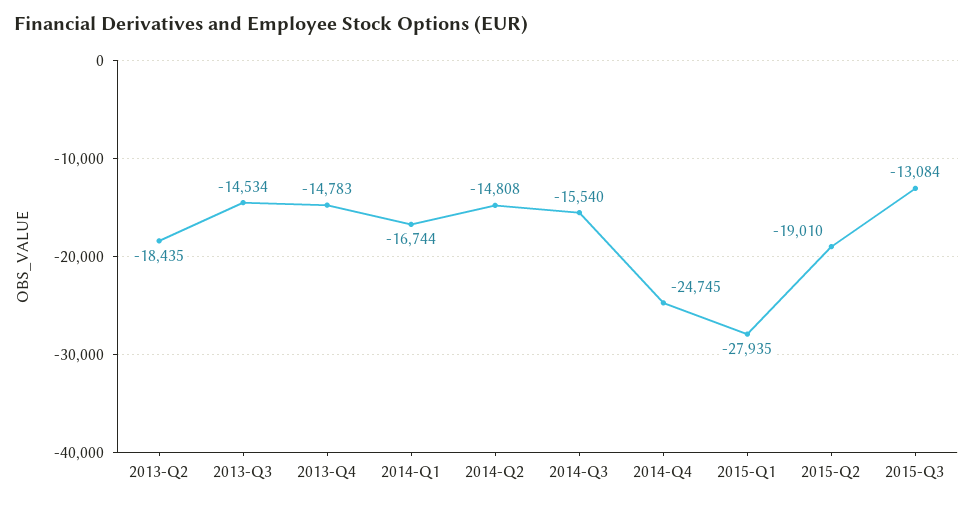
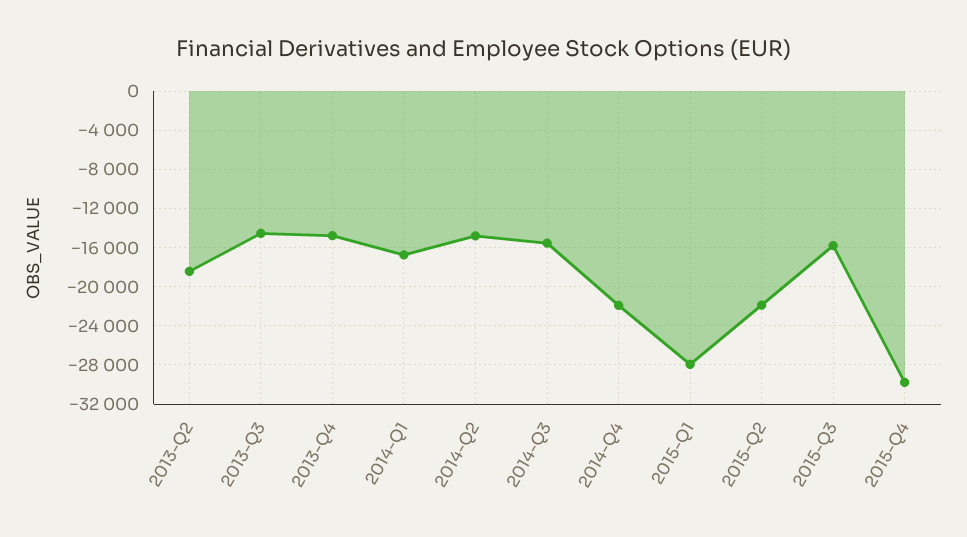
2014-Q4: -24745 -> -22000
2015-Q2: -19010 -> -22000
2015-Q3: -13084 -> -16000
2015-Q4: none -> -30000

